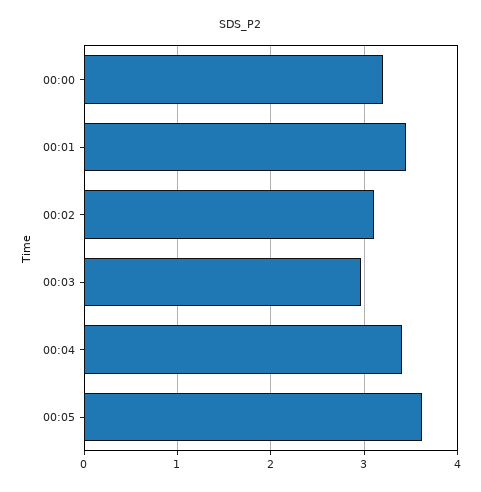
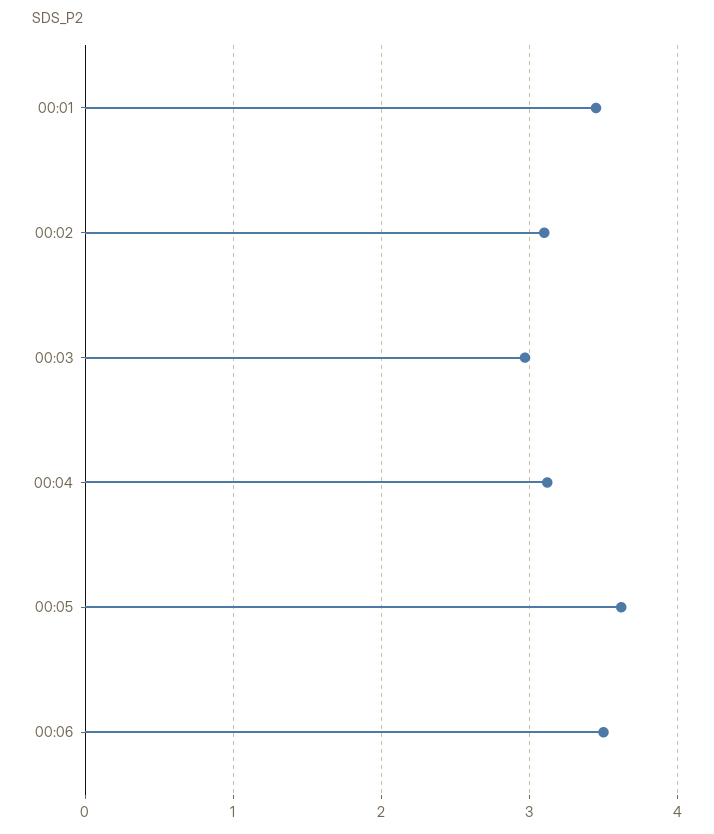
00:00: 3.2 -> none
00:04: 3.4 -> 3.1
00:06: none -> 3.5

